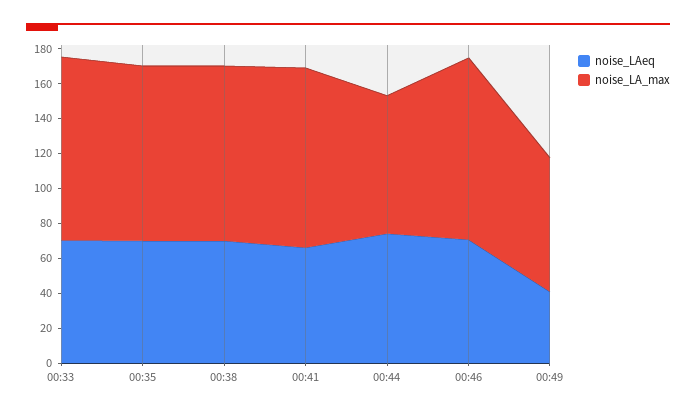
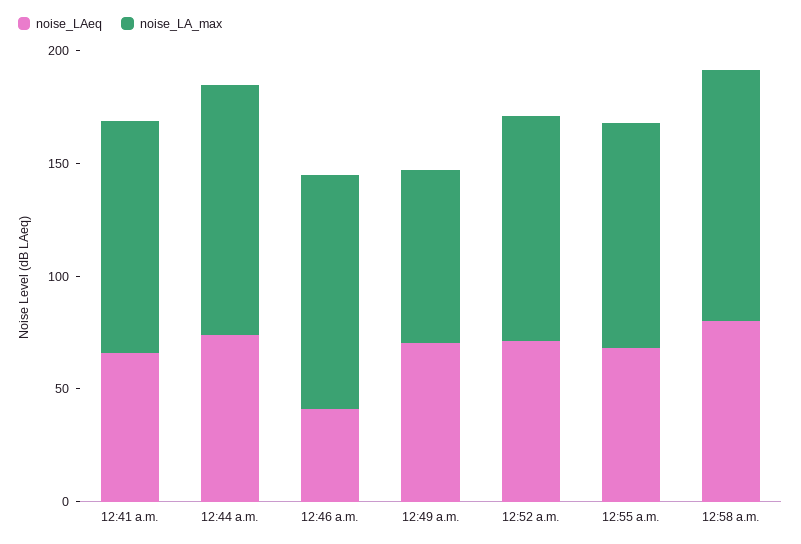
noise_LAeq, 00:33: 70 -> none
noise_LA_max, 00:33: 105 -> none
noise_LAeq, 00:35: 70 -> none
noise_LA_max, 00:35: 100 -> none
noise_LAeq, 00:38: 70 -> none
noise_LA_max, 00:38: 100 -> none
noise_LA_max, 00:44: 80 -> 110
noise_LAeq, 00:46: 70 -> 40
noise_LAeq, 00:49: 40 -> 70
noise_LAeq, 12:52 a.m.: none -> 70
noise_LA_max, 12:52 a.m.: none -> 100
noise_LAeq, 12:55 a.m.: none -> 70
noise_LA_max, 12:55 a.m.: none -> 100
noise_LAeq, 12:58 a.m.: none -> 80
noise_LA_max, 12:58 a.m.: none -> 110

